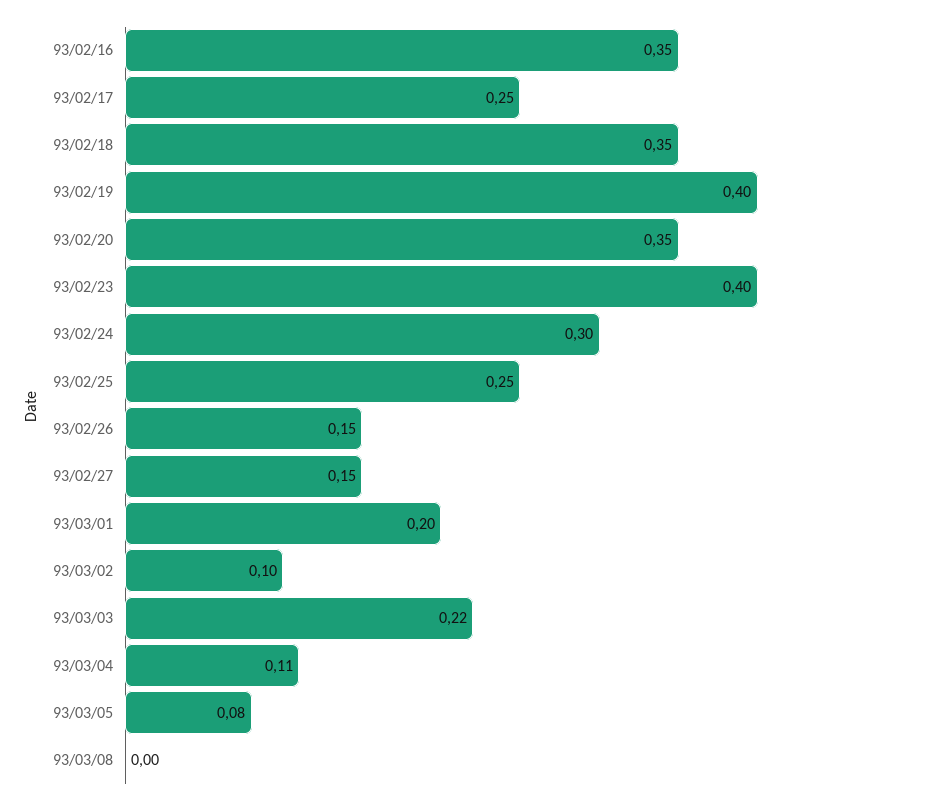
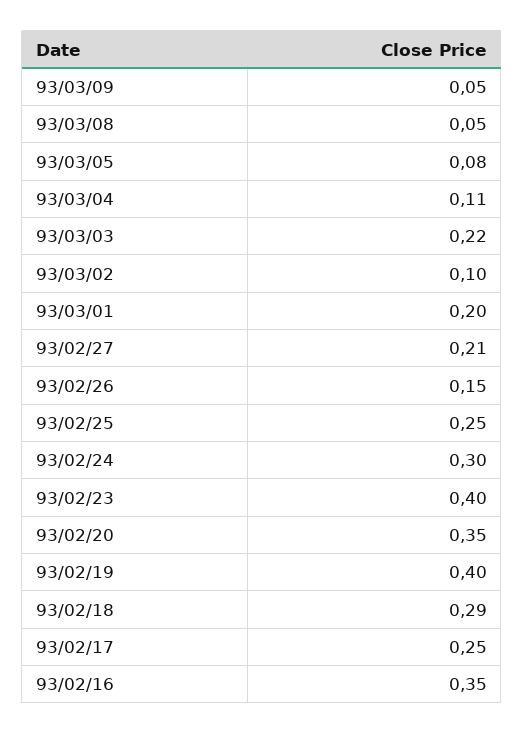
93/02/18: 0.35 -> 0.29
93/02/27: 0.15 -> 0.21
93/03/08: 0 -> 0.05
93/03/09: none -> 0.05

